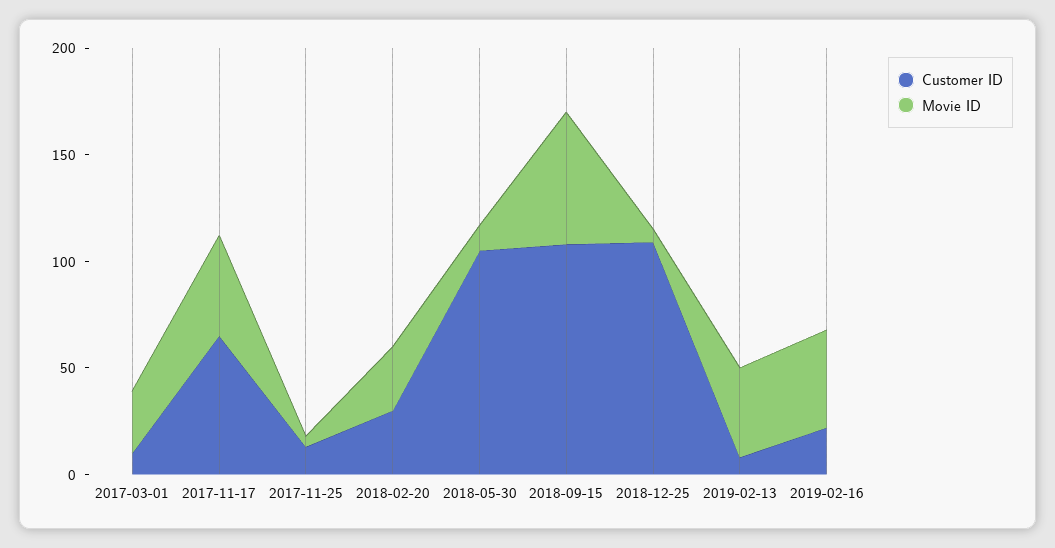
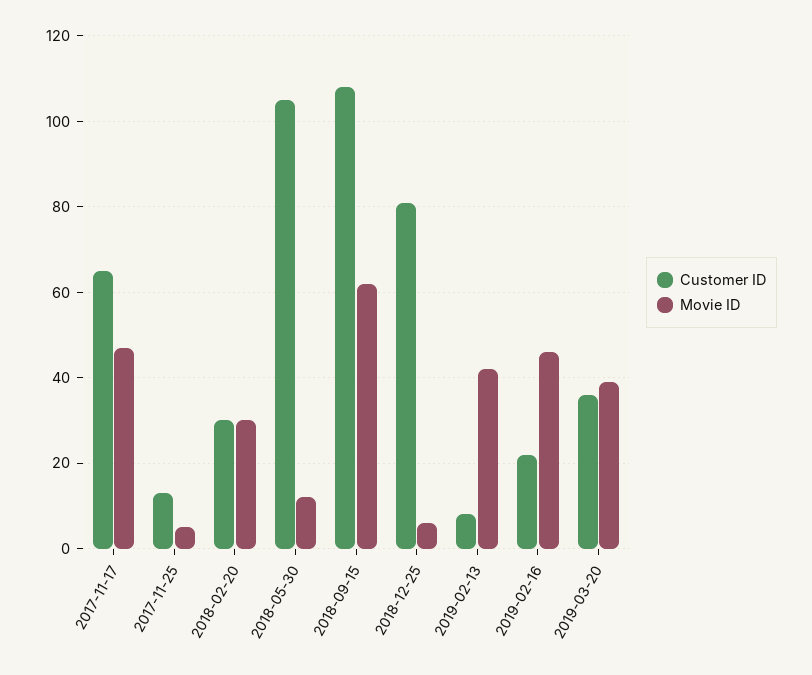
Customer ID, 2017-03-01: 10 -> none
Movie ID, 2017-03-01: 30 -> none
Customer ID, 2018-12-25: 110 -> 80
Customer ID, 2019-03-20: none -> 35
Movie ID, 2019-03-20: none -> 40

